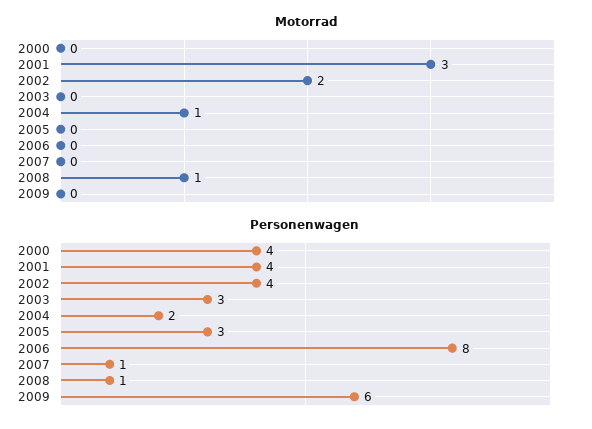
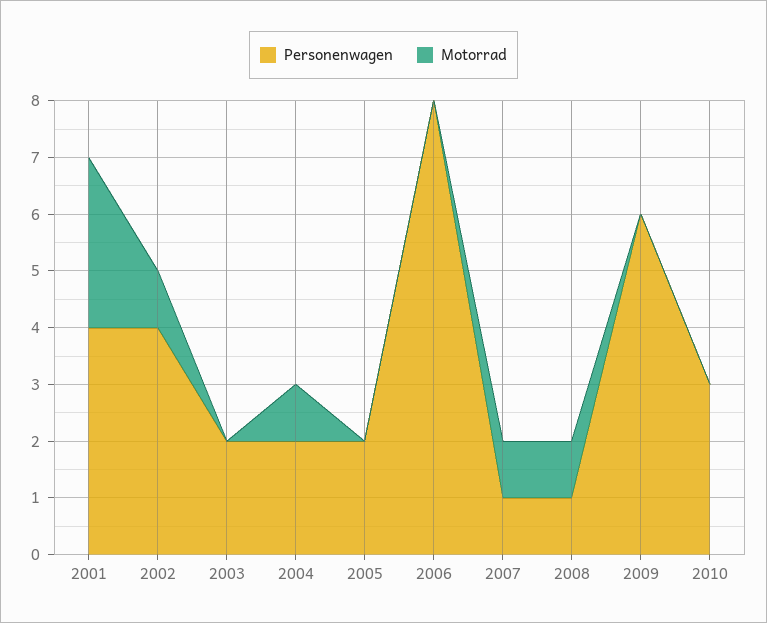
Motorrad, 2000: 0 -> none
Motorrad, 2002: 2 -> 1
Motorrad, 2007: 0 -> 1
Personenwagen, 2000: 4 -> none
Personenwagen, 2003: 3 -> 2
Personenwagen, 2005: 3 -> 2
Personenwagen, 2010: none -> 3
Motorrad, 2010: none -> 0

